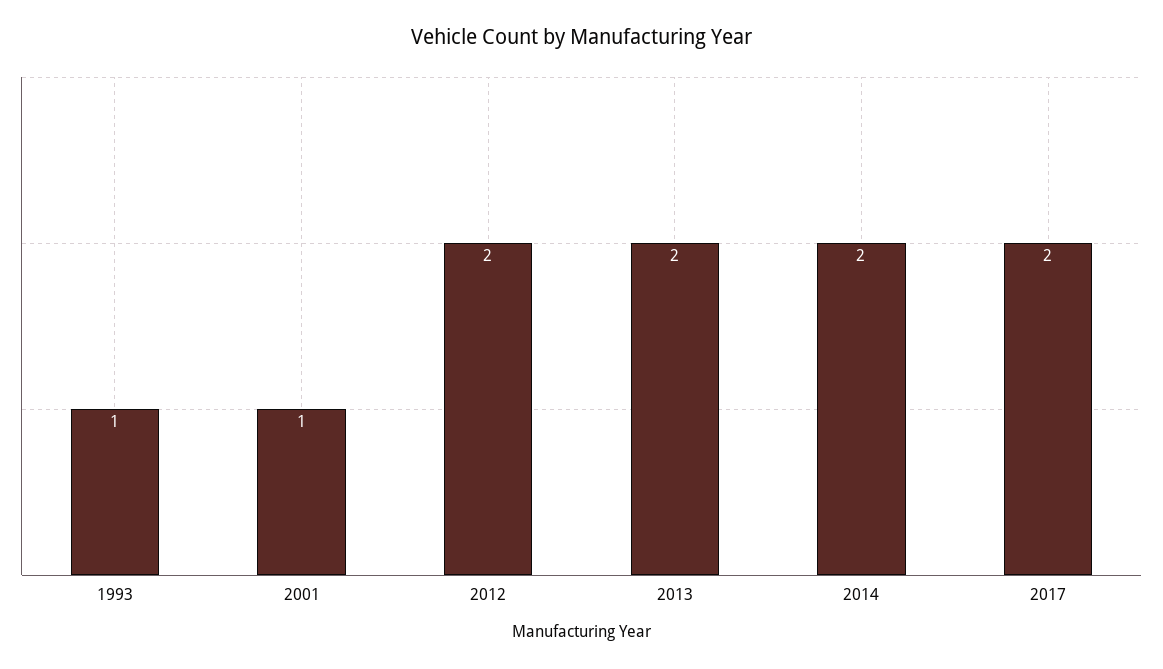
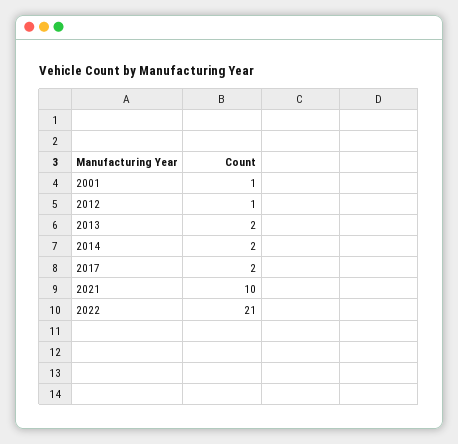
1993: 1 -> none
2012: 2 -> 1
2021: none -> 10
2022: none -> 21

